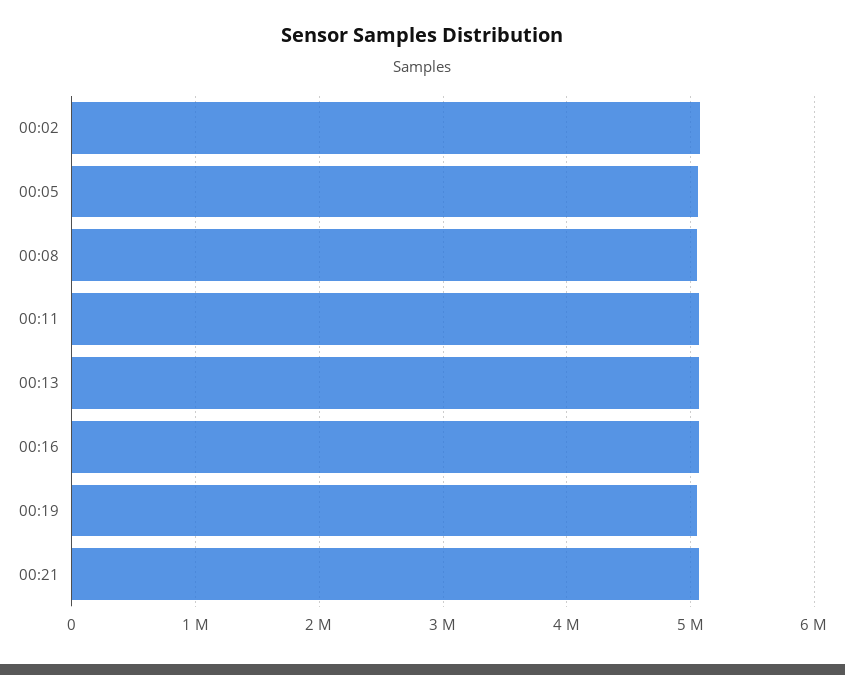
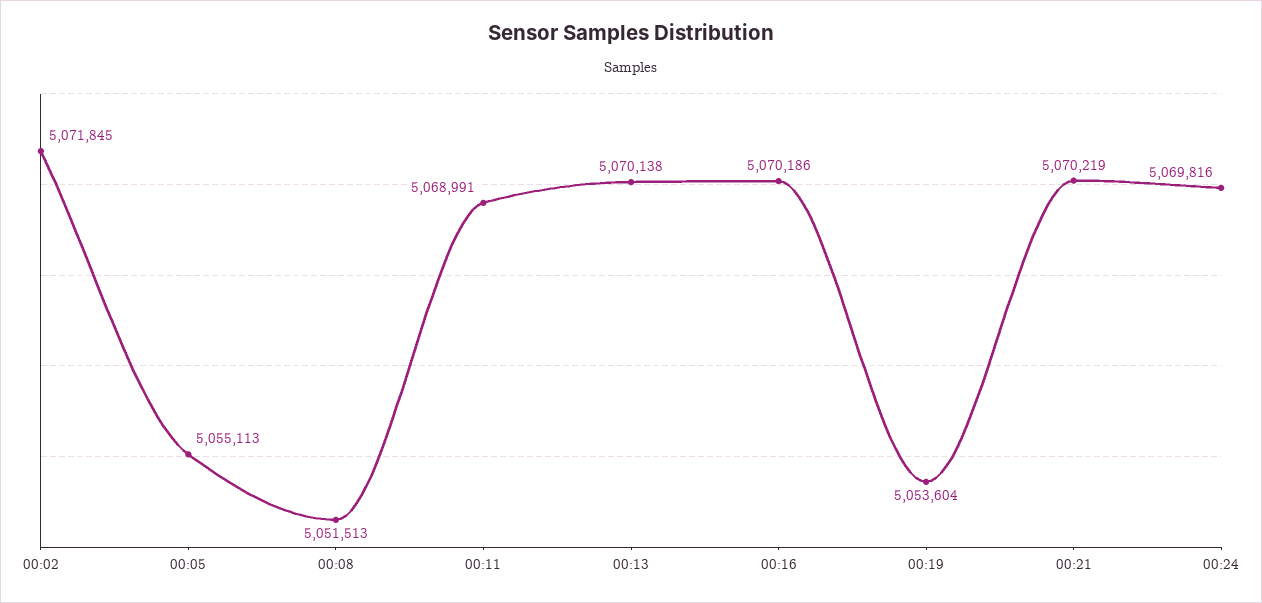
00:24: none -> 5069816

